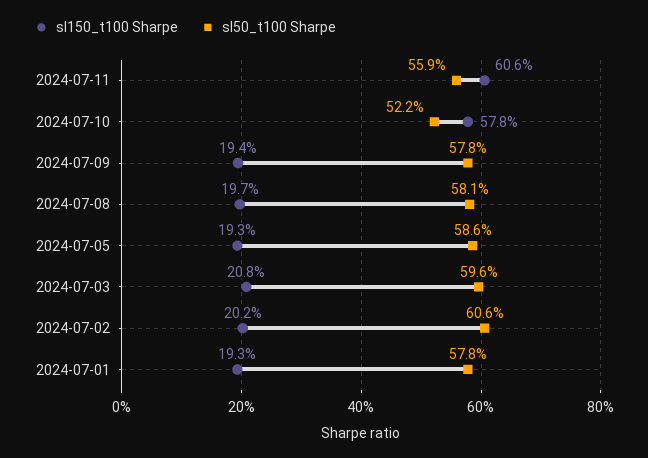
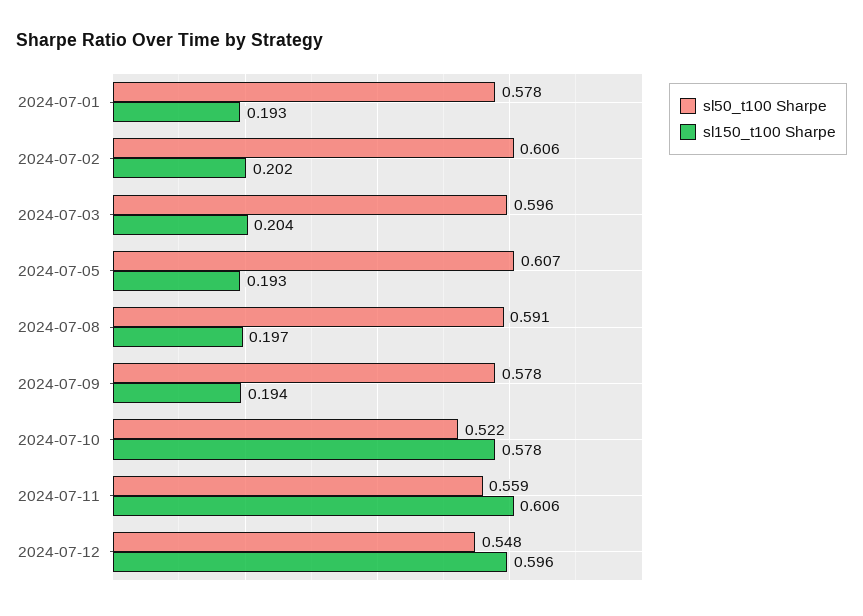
sl50_t100 Sharpe, 2024-07-08: 0.581 -> 0.591
sl50_t100 Sharpe, 2024-07-05: 0.586 -> 0.607
sl150_t100 Sharpe, 2024-07-03: 0.208 -> 0.204
sl50_t100 Sharpe, 2024-07-12: none -> 0.548
sl150_t100 Sharpe, 2024-07-12: none -> 0.596

